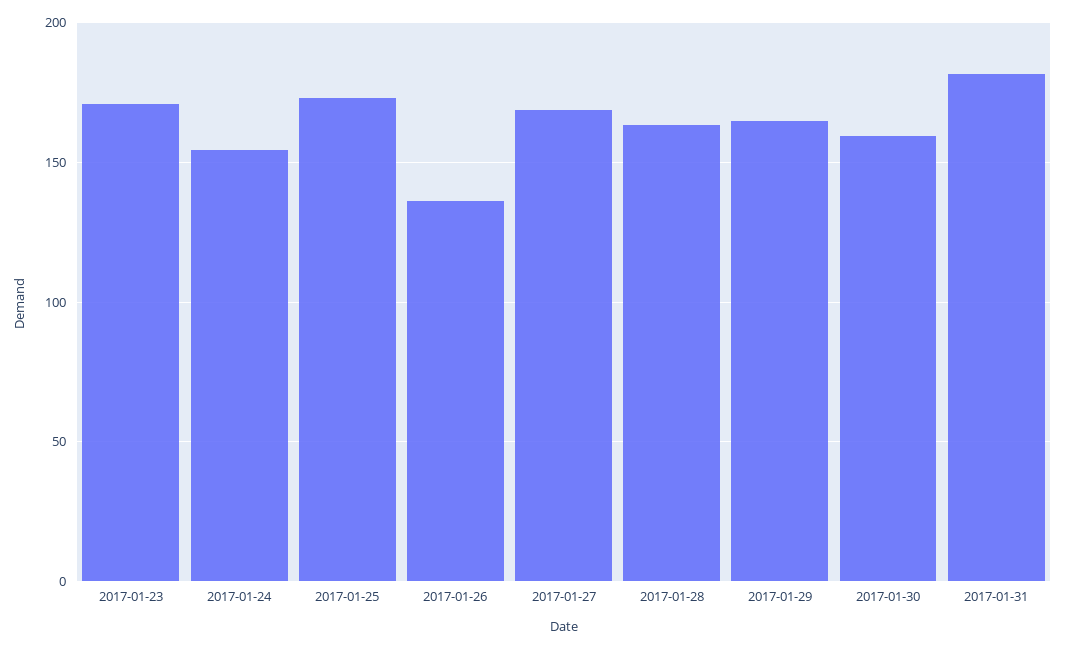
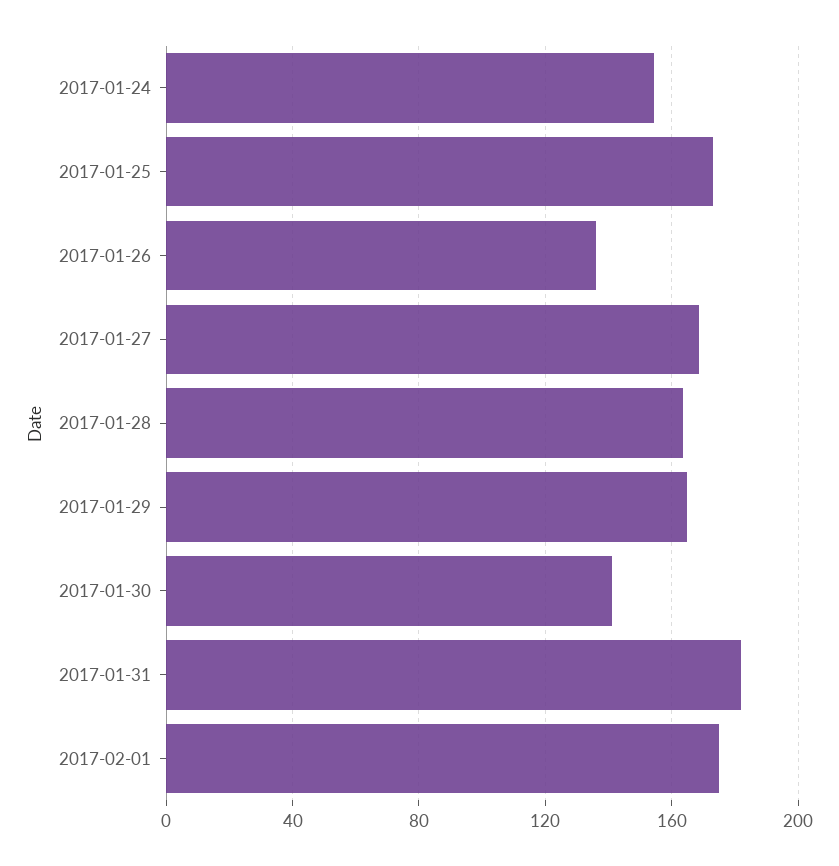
2017-01-23: 170 -> none
2017-01-30: 160 -> 140
2017-02-01: none -> 175

